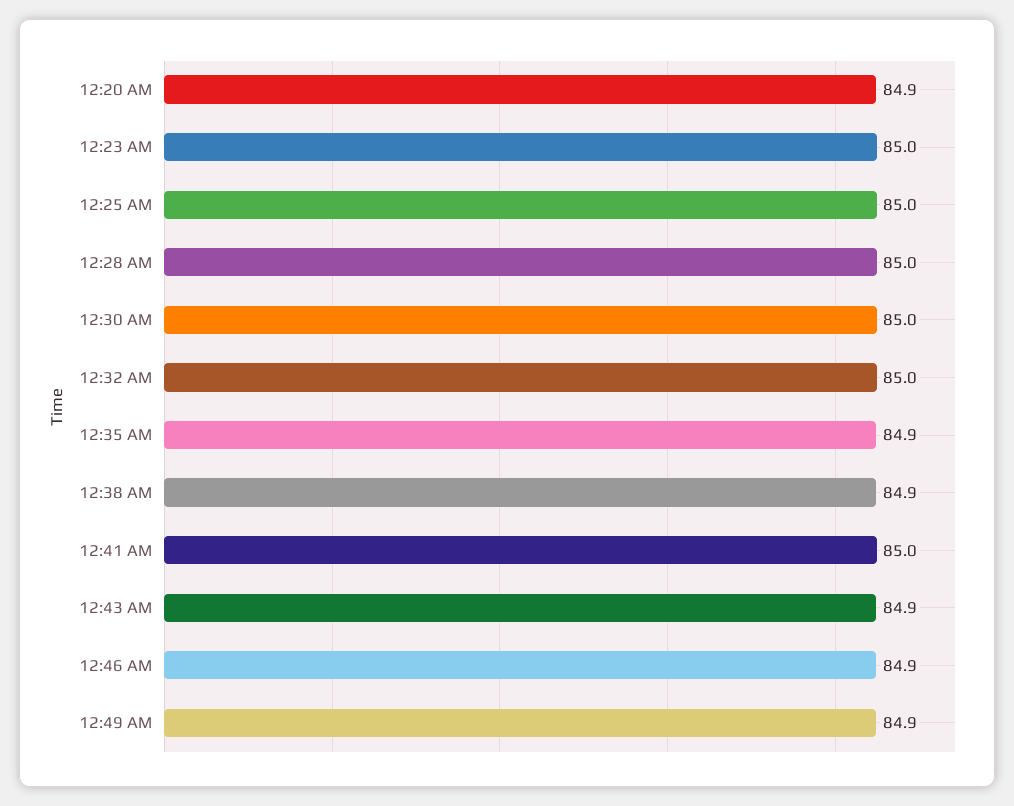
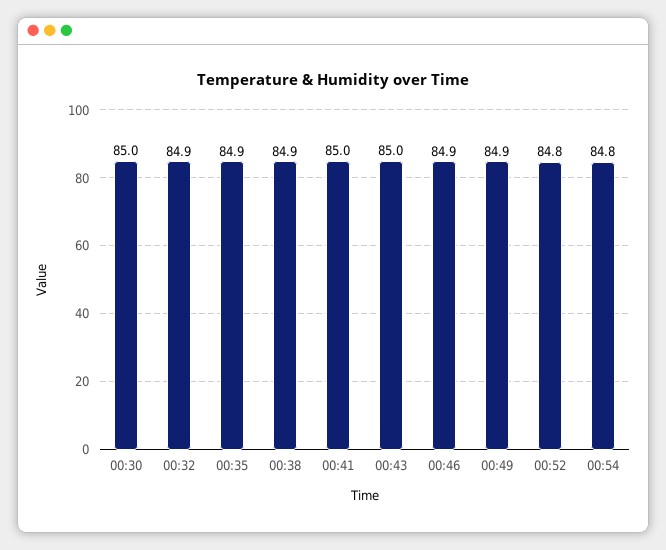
12:20 AM: 84.9 -> none
12:23 AM: 85 -> none
12:25 AM: 85 -> none
12:28 AM: 85 -> none
12:32 AM: 85 -> 84.9
12:43 AM: 84.9 -> 85
00:52: none -> 84.8
00:54: none -> 84.8

